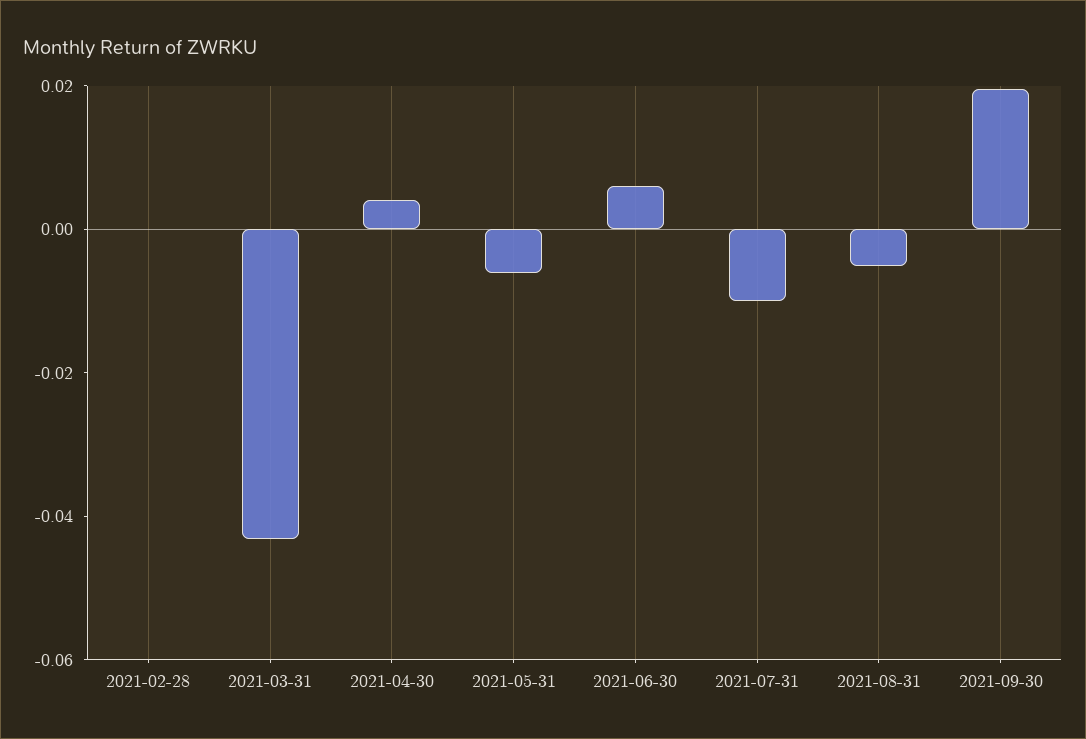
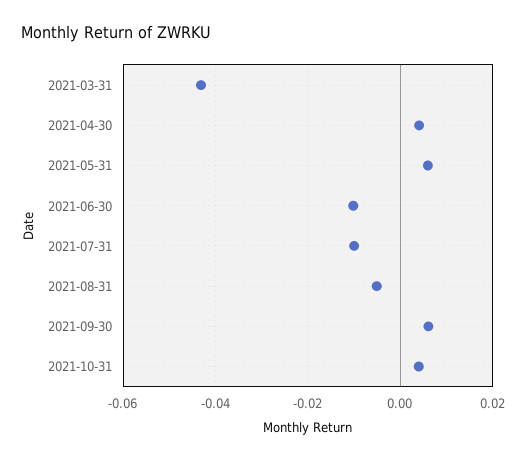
2021-02-28: 0 -> none
2021-05-31: -0.005 -> 0.006
2021-06-30: 0.005 -> -0.01
2021-09-30: 0.02 -> 0.006
2021-10-31: none -> 0.004

